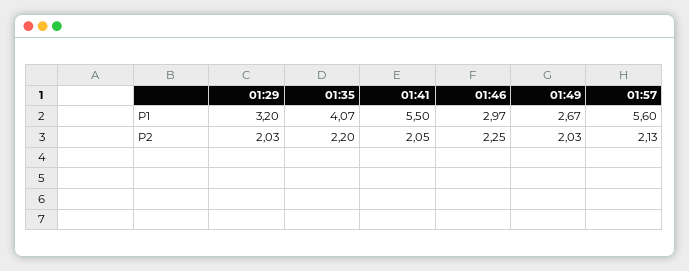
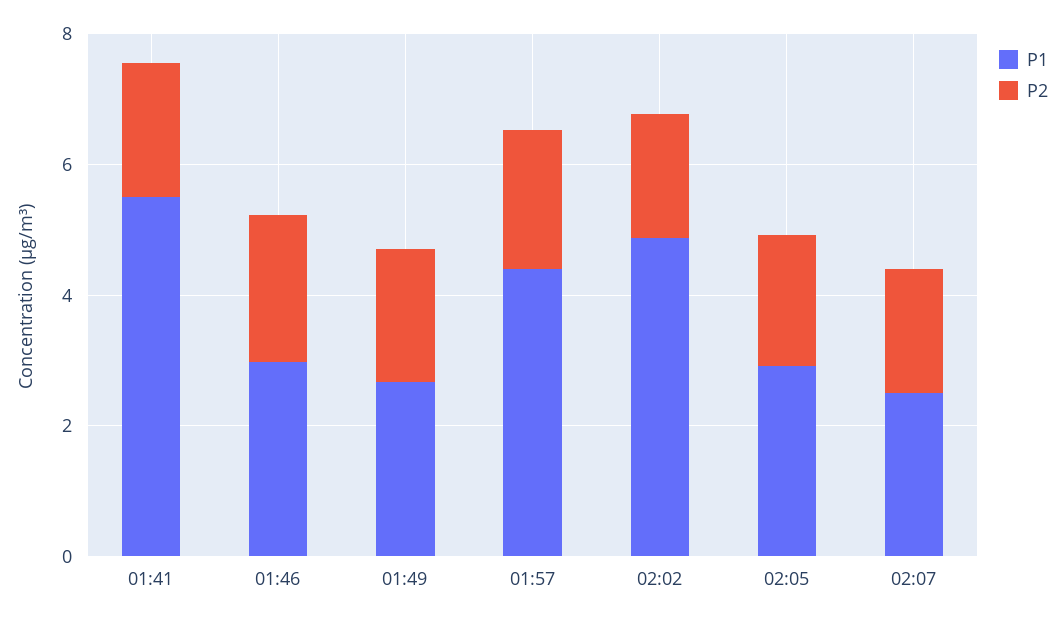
P1, 01:29: 3.2 -> none
P1, 01:35: 4.07 -> none
P1, 01:57: 5.6 -> 4.5
P2, 01:29: 2.03 -> none
P2, 01:35: 2.2 -> none
P1, 02:02: none -> 5
P2, 02:02: none -> 2
P1, 02:05: none -> 3
P2, 02:05: none -> 2
P1, 02:07: none -> 2.5
P2, 02:07: none -> 2

